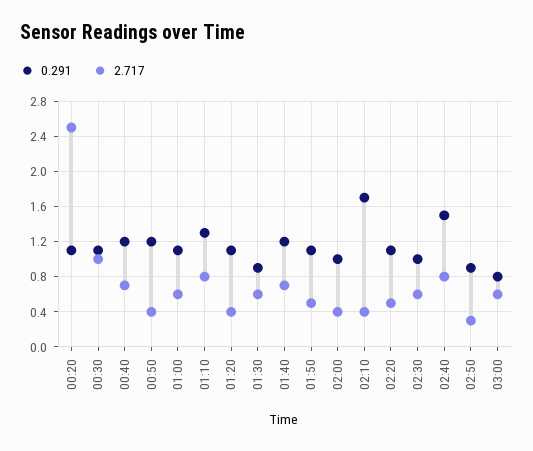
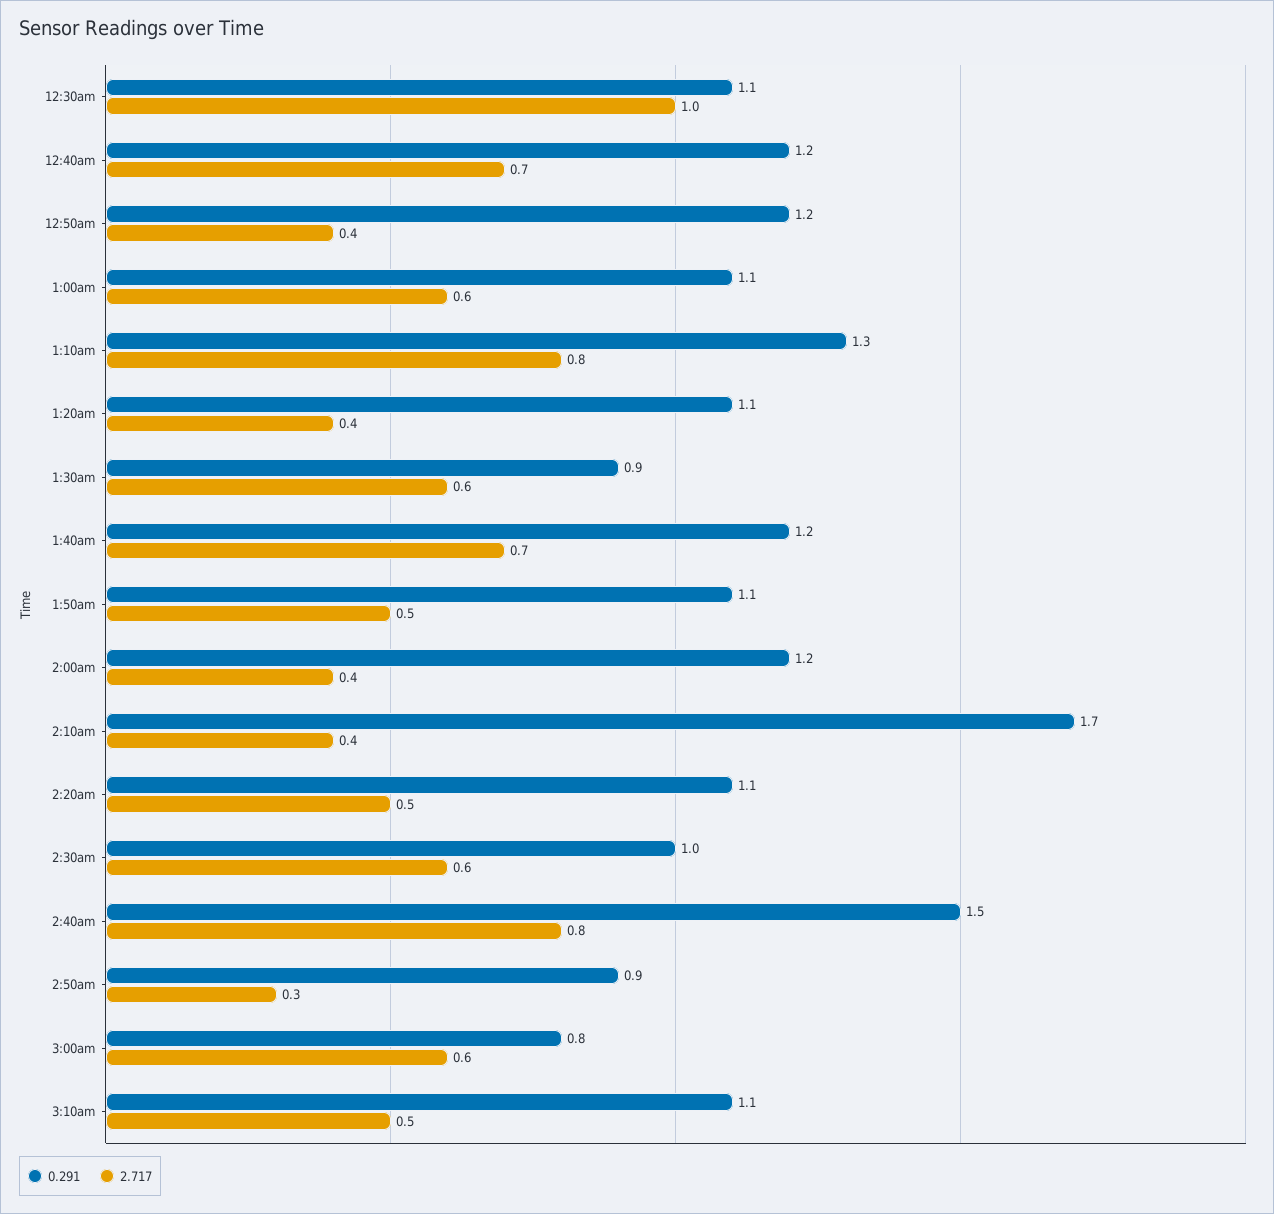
0.291, 00:20: 1.1 -> none
2.717, 00:20: 2.5 -> none
0.291, 02:00: 1 -> 1.2
0.291, 3:10am: none -> 1.1
2.717, 3:10am: none -> 0.5

